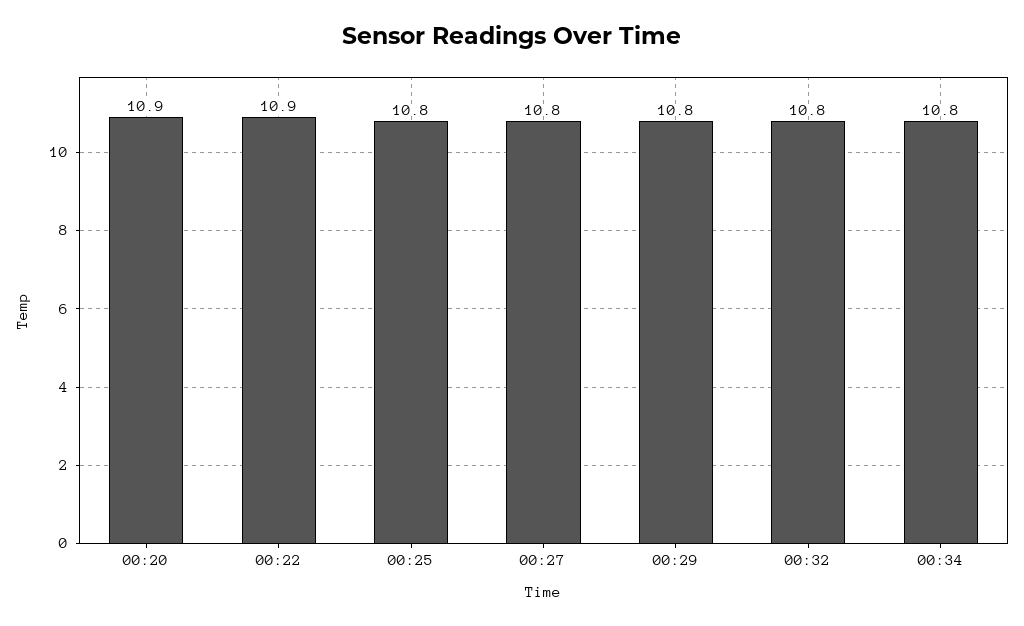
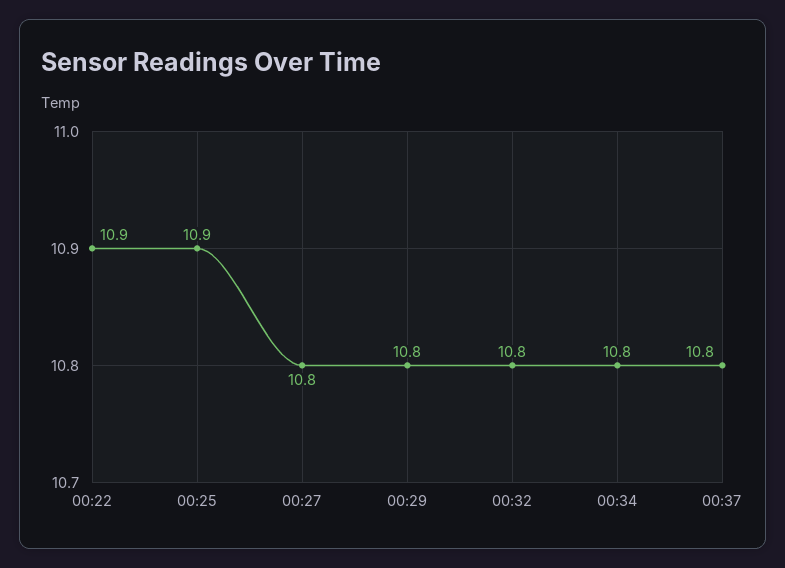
00:20: 10.9 -> none
00:25: 10.8 -> 10.9
00:37: none -> 10.8

